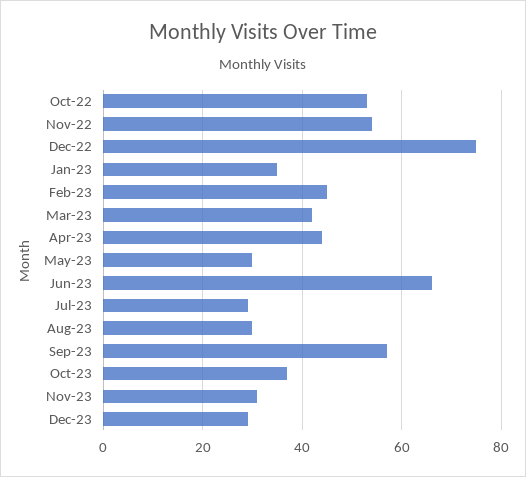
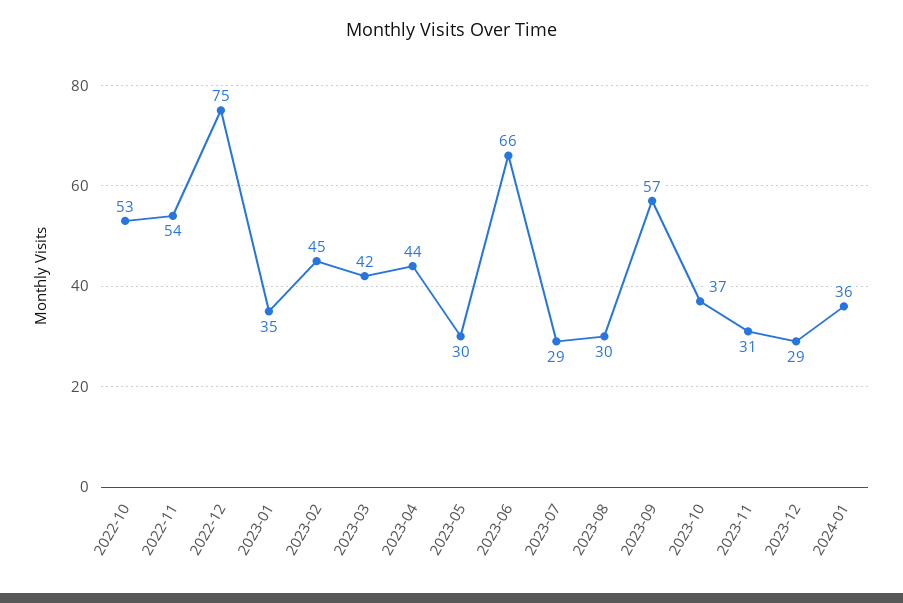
2024-01: none -> 36

